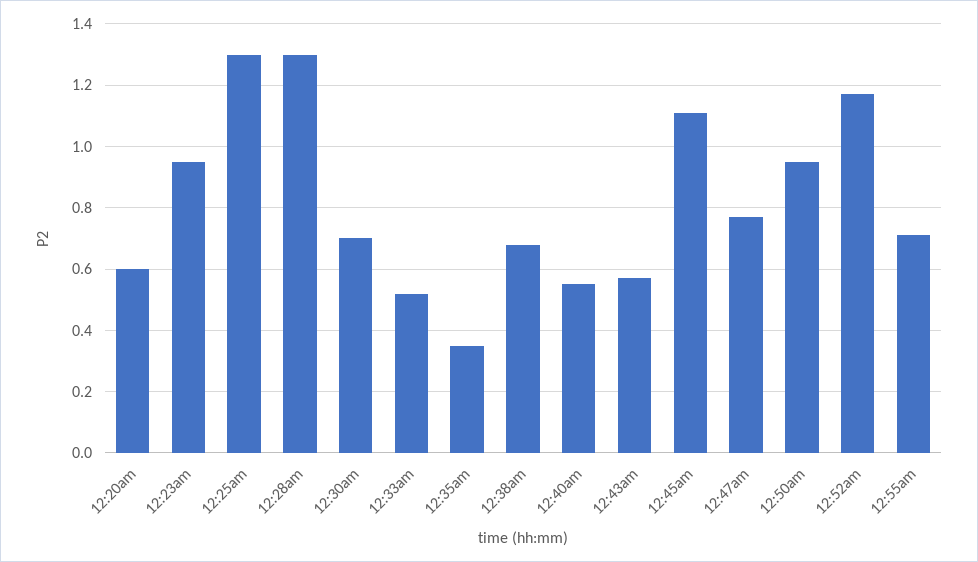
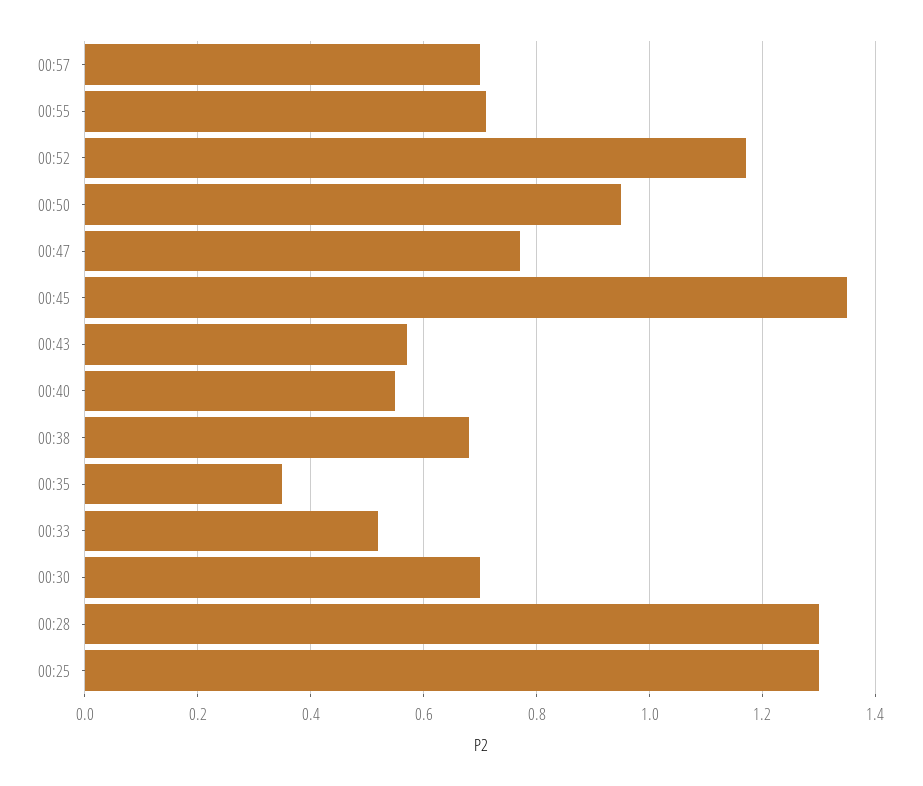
12:20am: 0.6 -> none
12:23am: 0.95 -> none
12:45am: 1.1 -> 1.35
00:57: none -> 0.7

